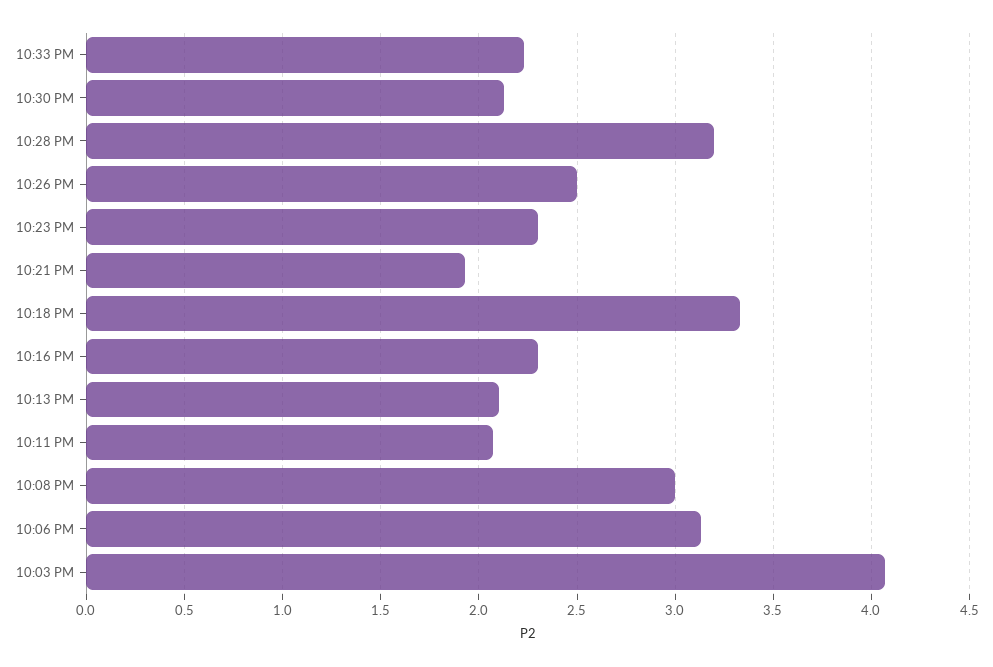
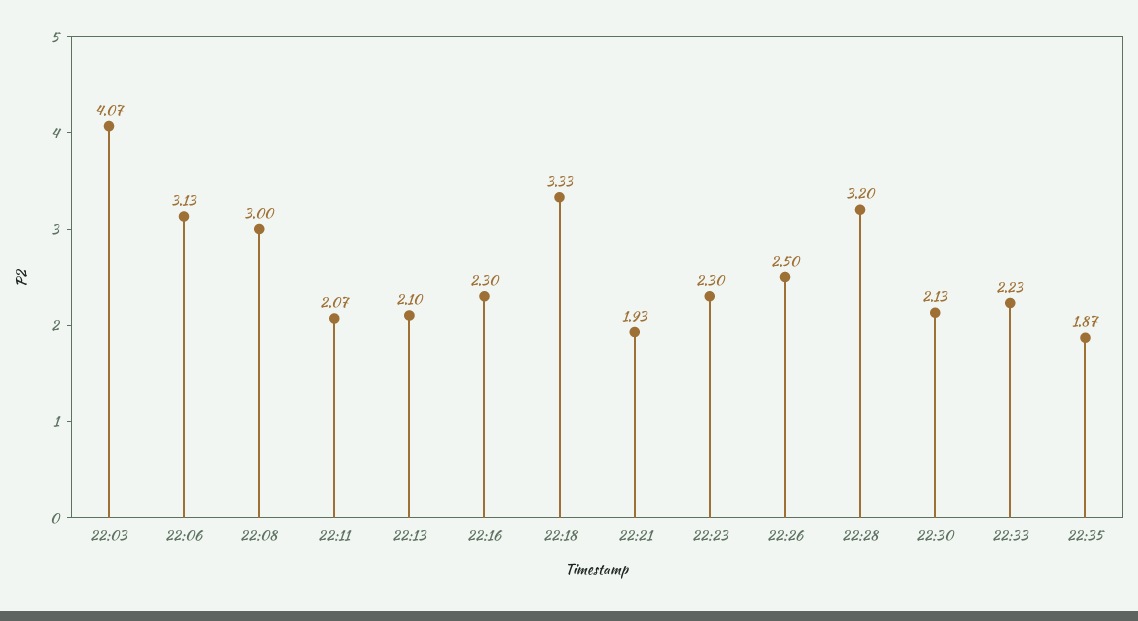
22:35: none -> 1.87

